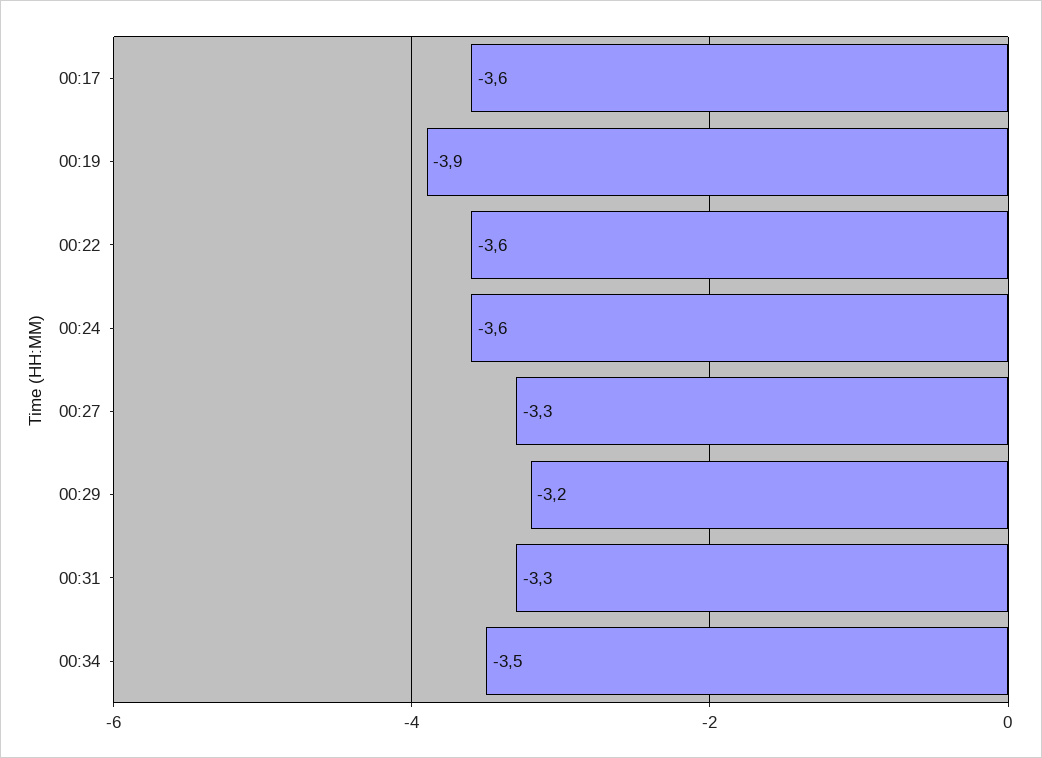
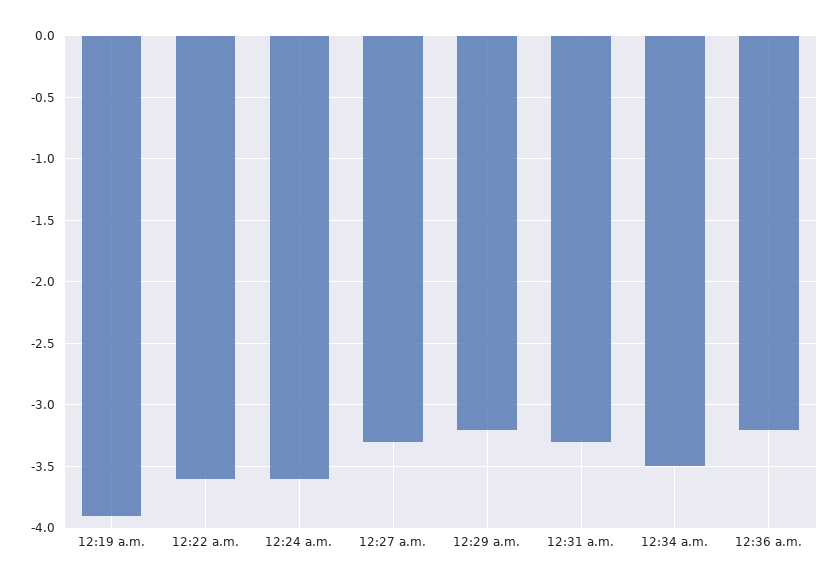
00:17: -3.6 -> none
12:36 a.m.: none -> -3.2

